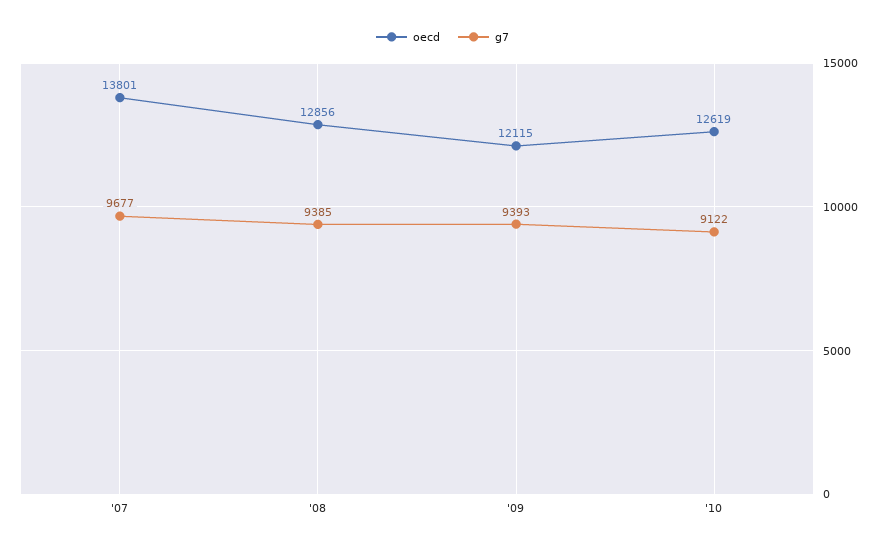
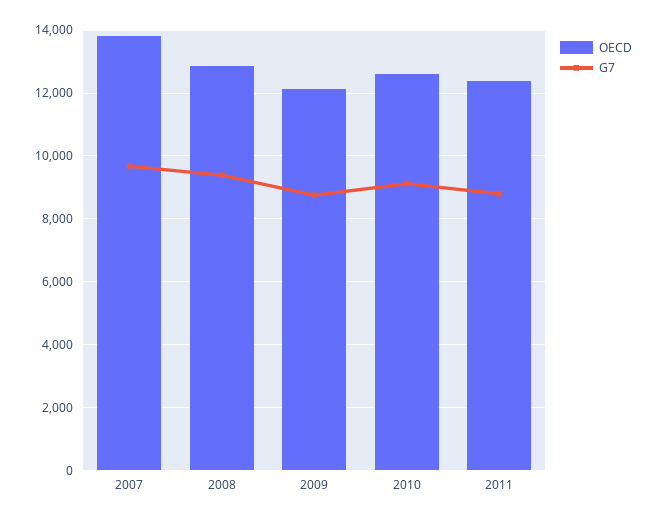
g7, '09: 9393 -> 8800
oecd, 2011: none -> 12400
g7, 2011: none -> 8800

